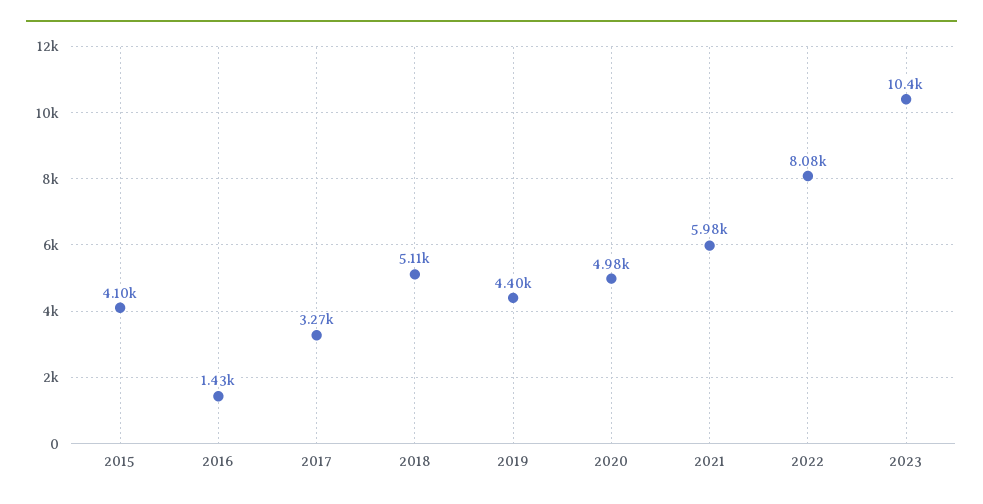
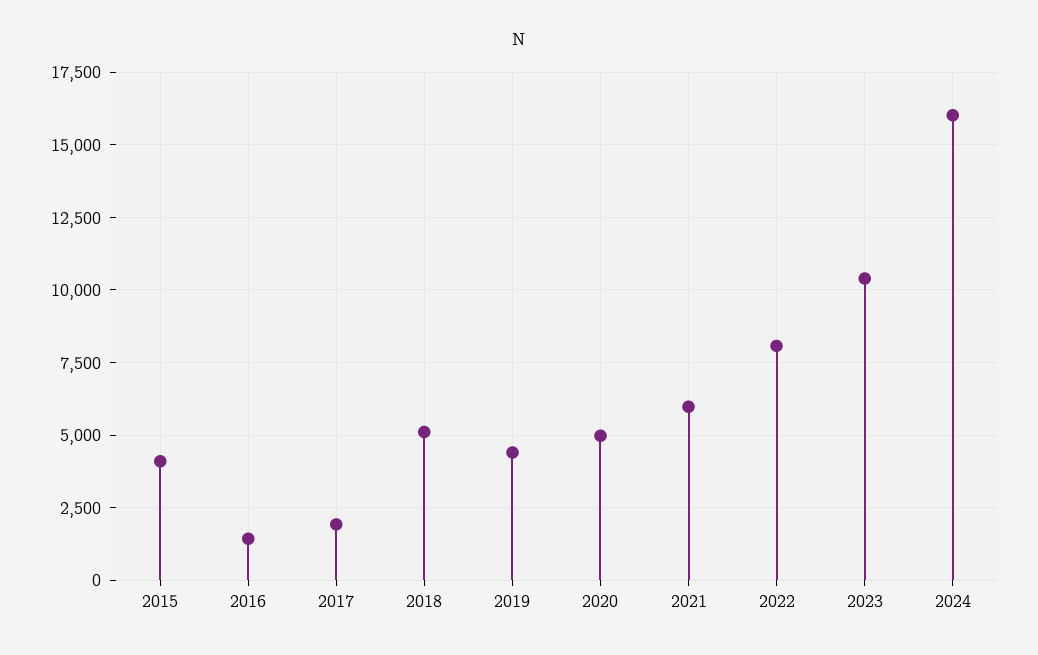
2017: 3270 -> 2000
2024: none -> 16000

